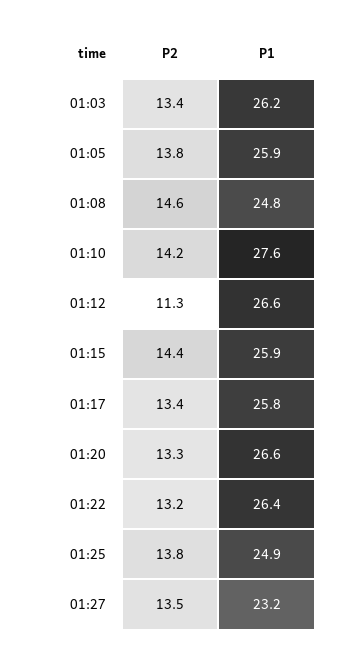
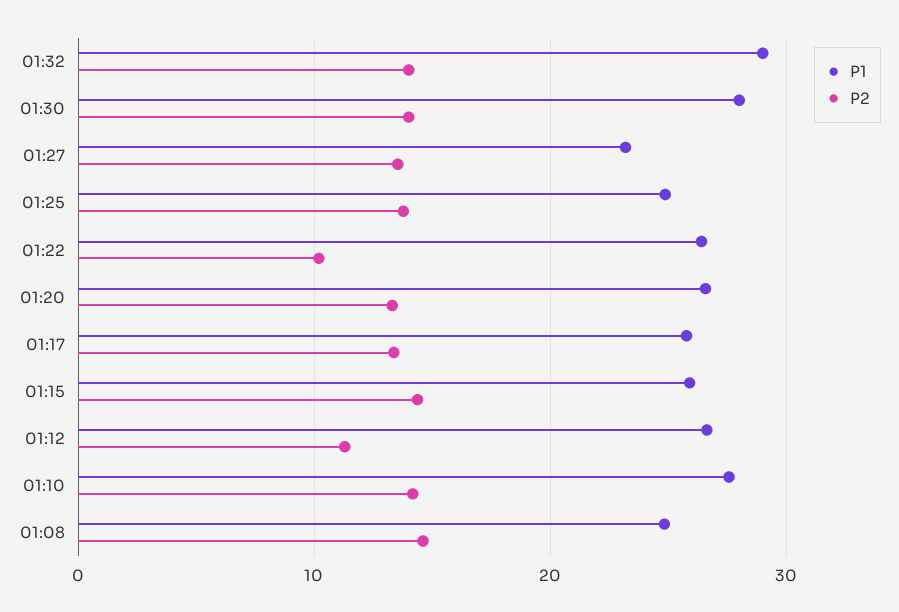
P2, 01:03: 13.4 -> none
P1, 01:03: 26.2 -> none
P2, 01:05: 13.8 -> none
P1, 01:05: 25.9 -> none
P2, 01:22: 13.2 -> 10
P1, 01:32: none -> 29
P2, 01:32: none -> 14
P1, 01:30: none -> 28
P2, 01:30: none -> 14

